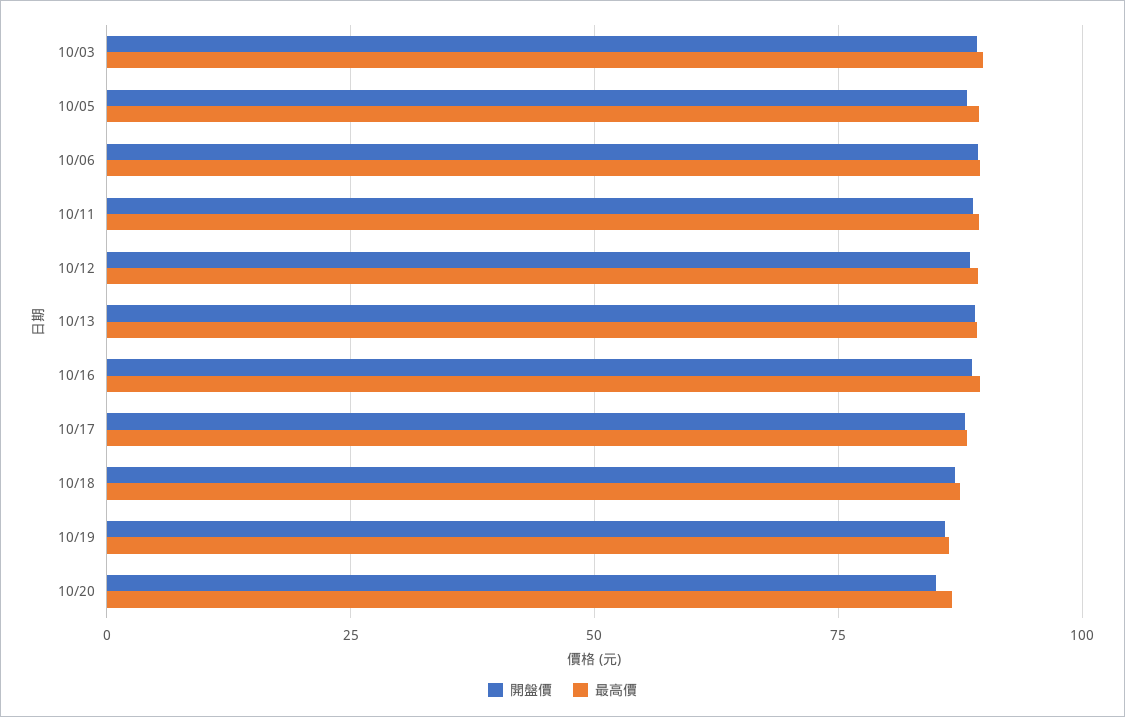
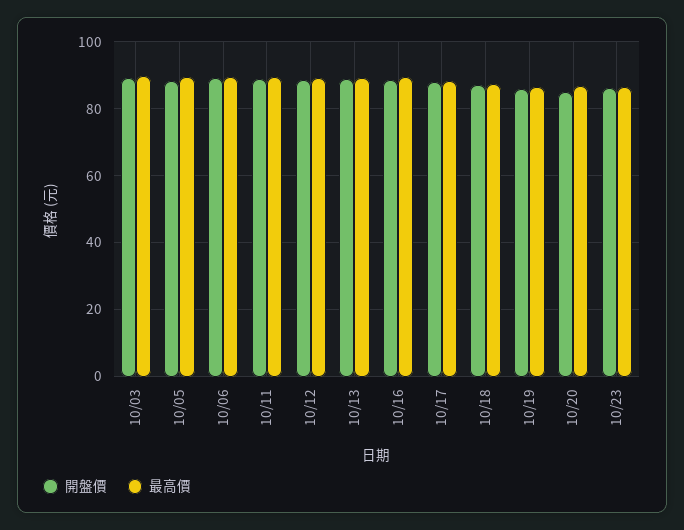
開盤價, 10/23: none -> 86
最高價, 10/23: none -> 86

